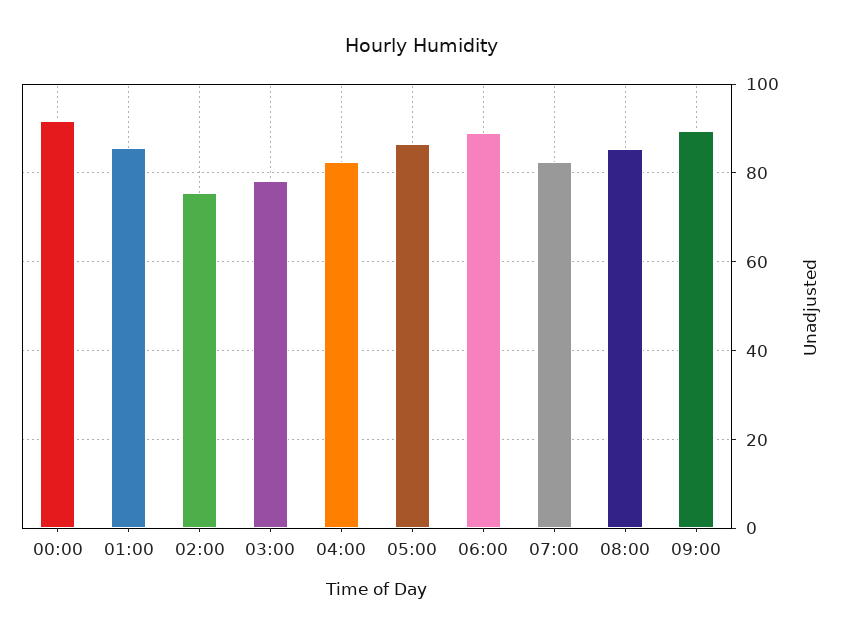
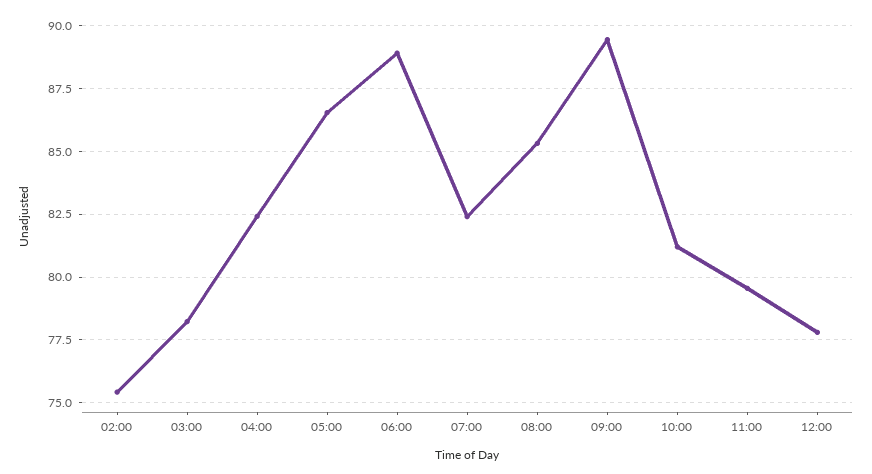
00:00: 92 -> none
01:00: 86 -> none
10:00: none -> 81.25
11:00: none -> 79.5
12:00: none -> 77.75

